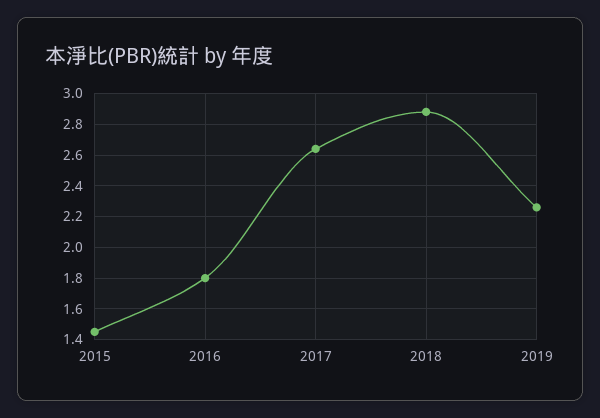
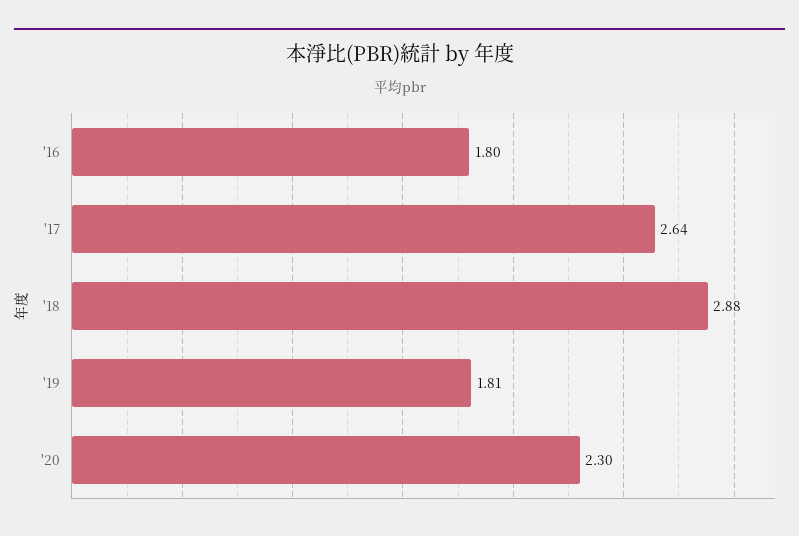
2015: 1.45 -> none
2019: 2.25 -> 1.81
'20: none -> 2.3

